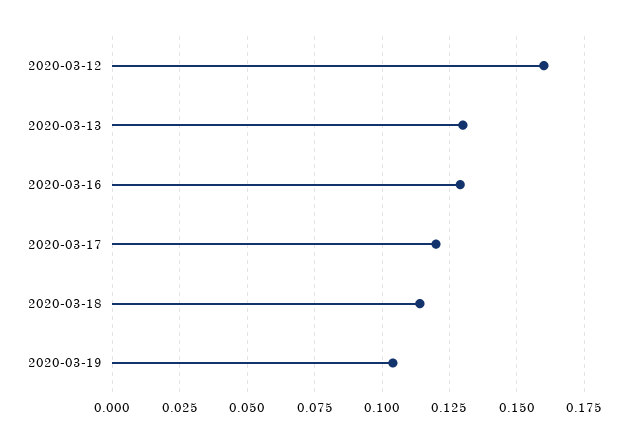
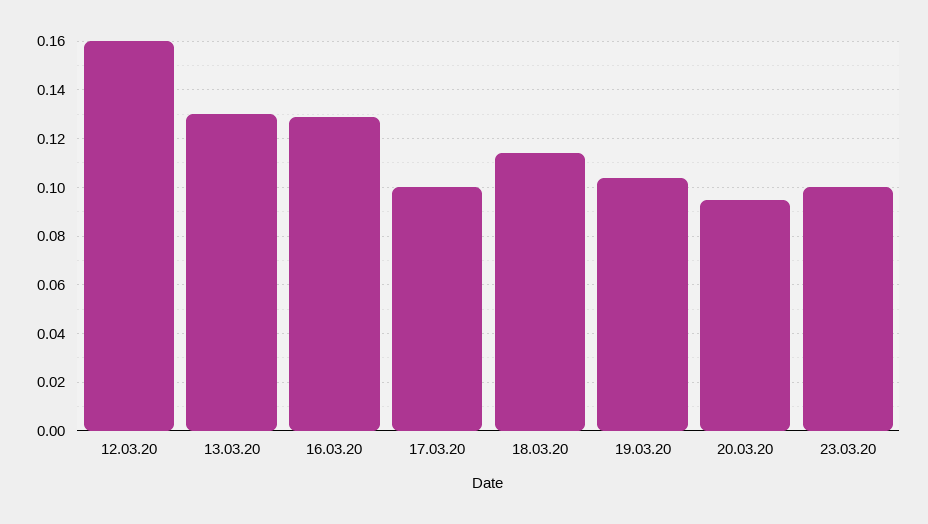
2020-03-17: 0.12 -> 0.1
20.03.20: none -> 0.095
23.03.20: none -> 0.1

